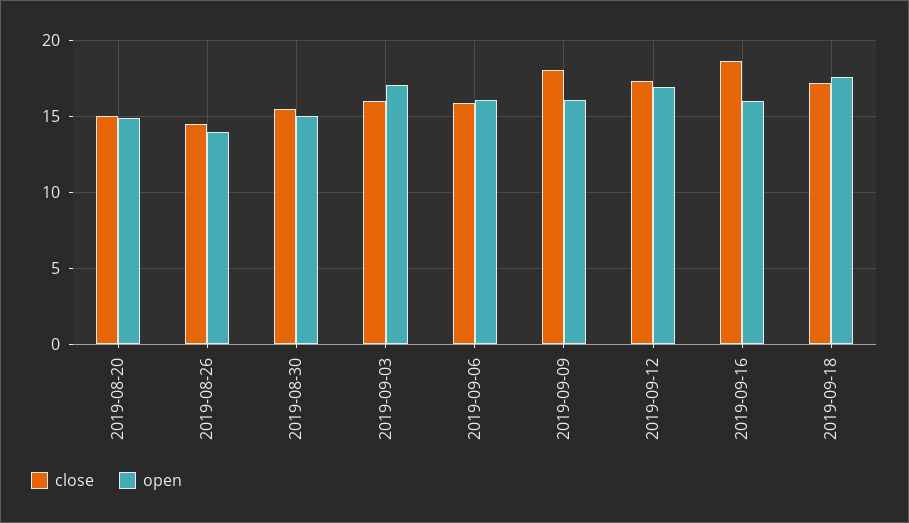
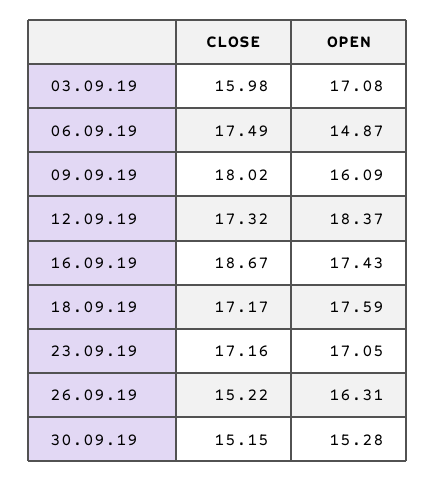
close, 2019-08-20: 15 -> none
open, 2019-08-20: 15 -> none
close, 2019-08-26: 14.5 -> none
open, 2019-08-26: 14 -> none
close, 2019-08-30: 15.5 -> none
open, 2019-08-30: 15 -> none
close, 2019-09-06: 16 -> 17.49
open, 2019-09-06: 16 -> 14.87
open, 2019-09-12: 17 -> 18.37
open, 2019-09-16: 16 -> 17.43
close, 23.09.19: none -> 17.16
open, 23.09.19: none -> 17.05
close, 26.09.19: none -> 15.22
open, 26.09.19: none -> 16.31
close, 30.09.19: none -> 15.15
open, 30.09.19: none -> 15.28

